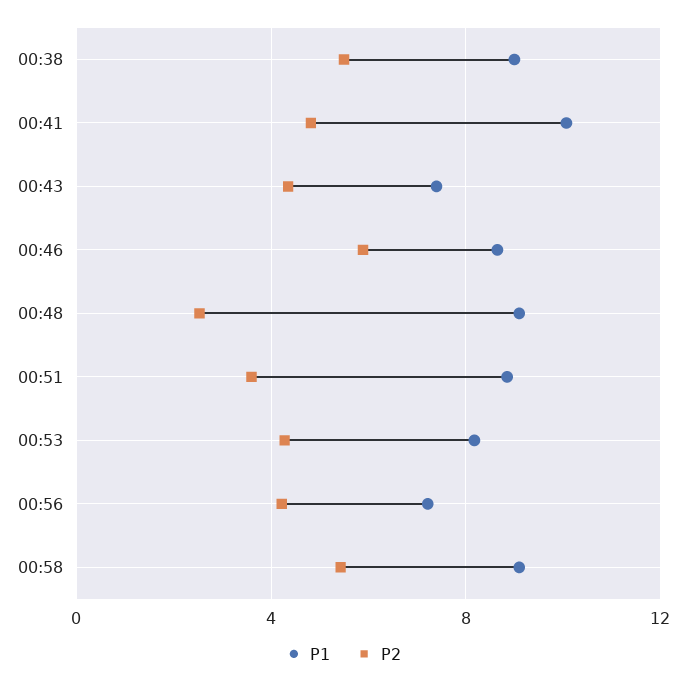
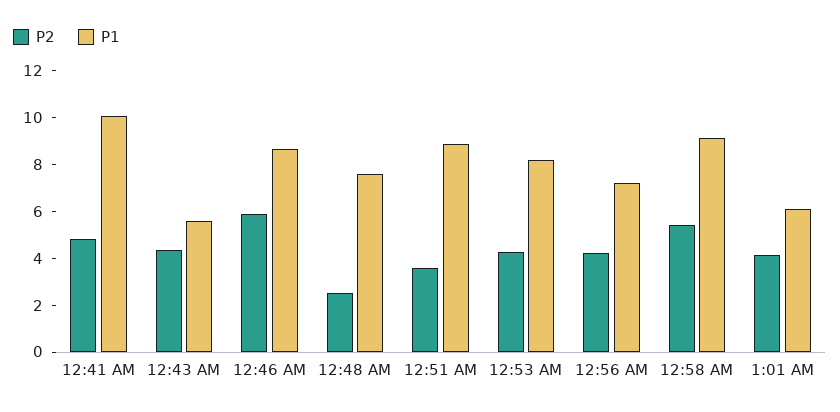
P1, 00:38: 9 -> none
P2, 00:38: 5.5 -> none
P1, 00:43: 7.5 -> 5.5
P1, 00:48: 9 -> 7.5
P2, 1:01 AM: none -> 4
P1, 1:01 AM: none -> 6

